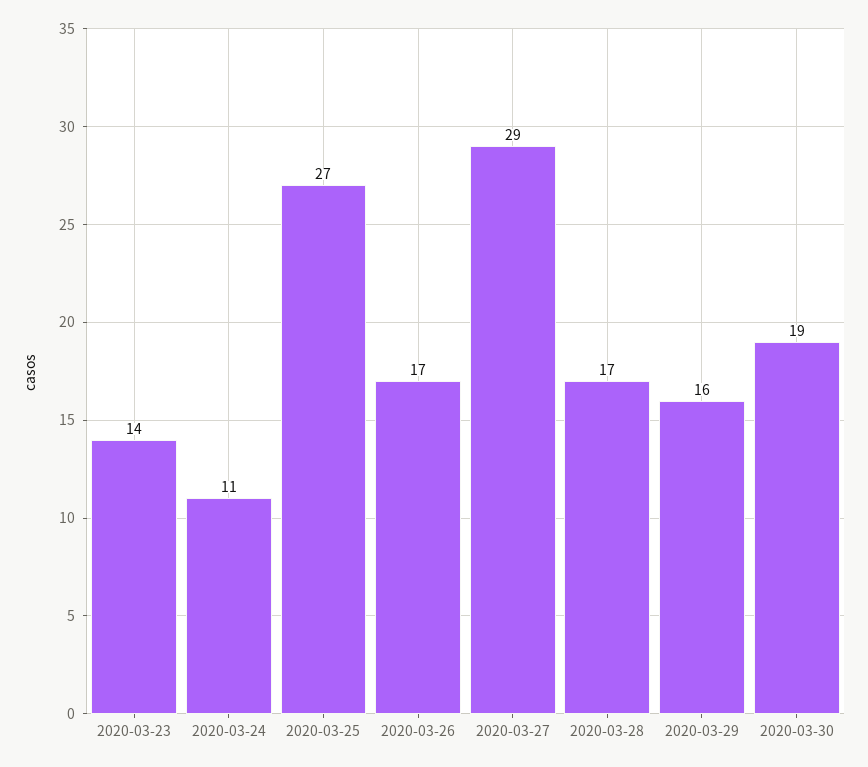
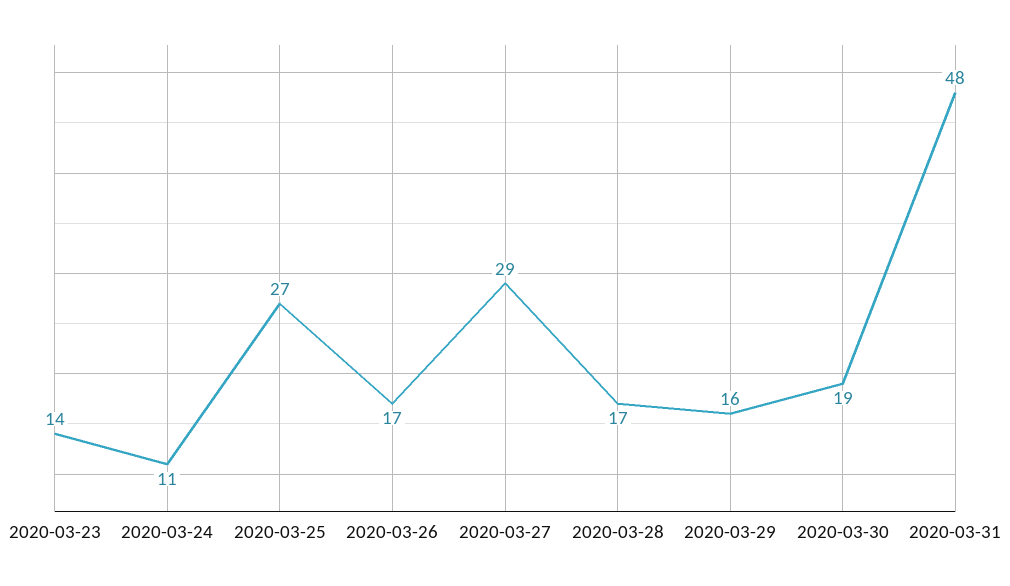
2020-03-31: none -> 48

